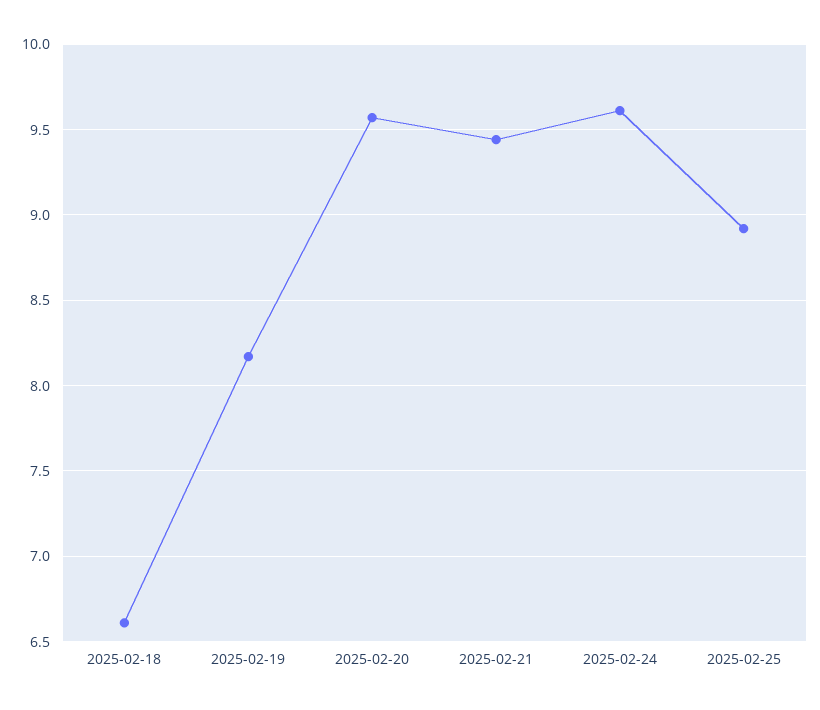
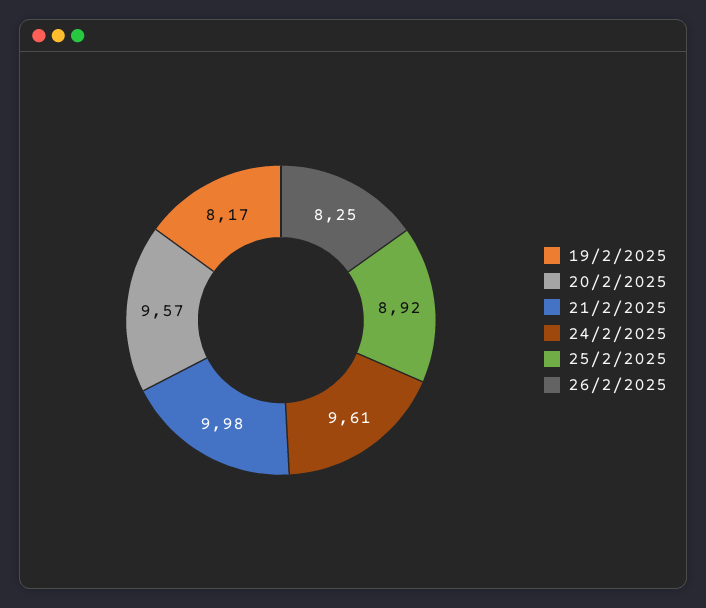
2025-02-18: 6.6 -> none
2025-02-21: 9.45 -> 9.98
26/2/2025: none -> 8.25

